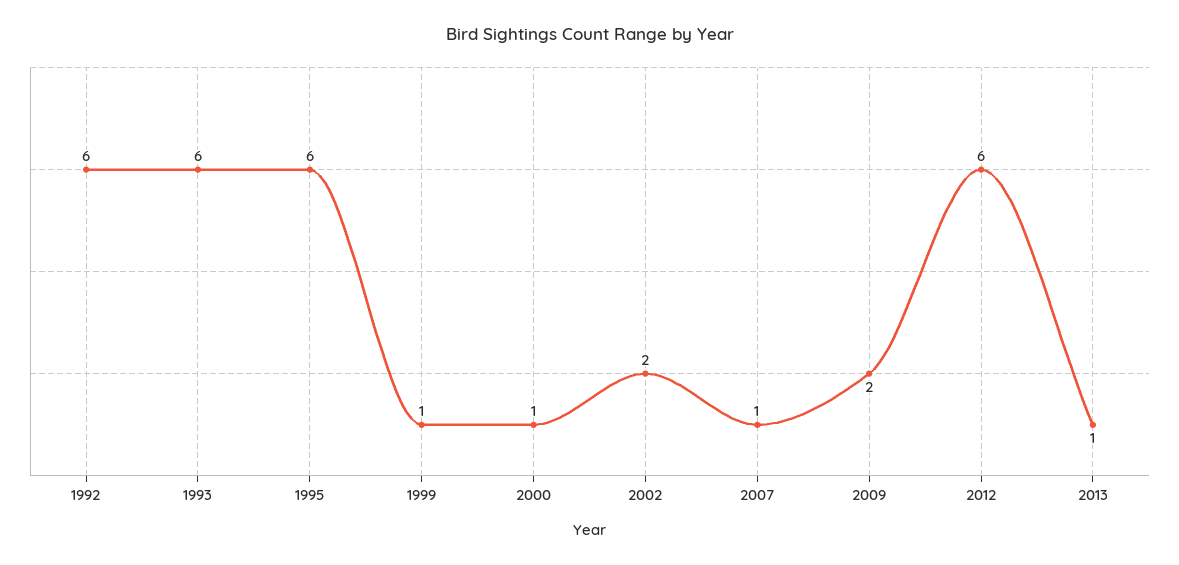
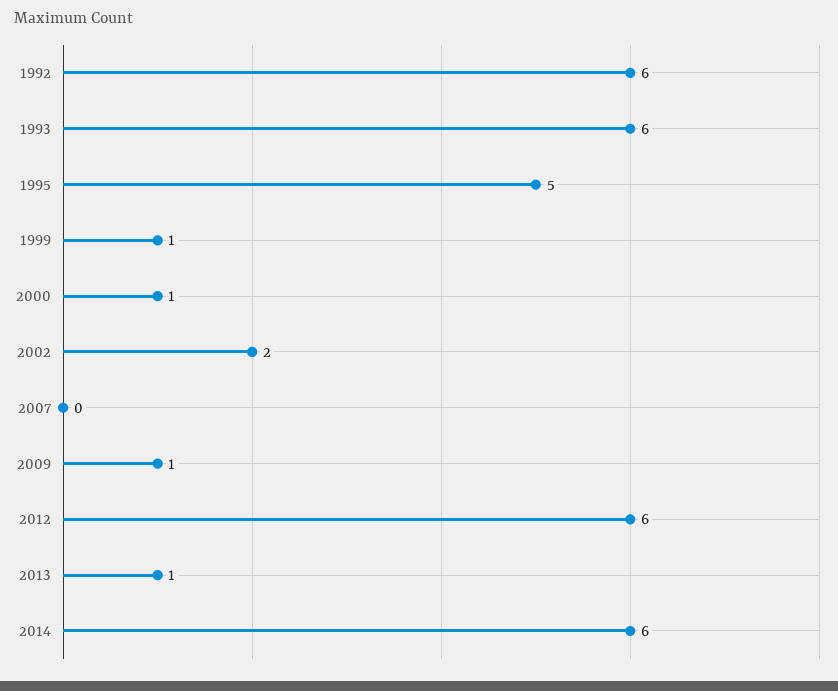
1995: 6 -> 5
2007: 1 -> 0
2009: 2 -> 1
2014: none -> 6

